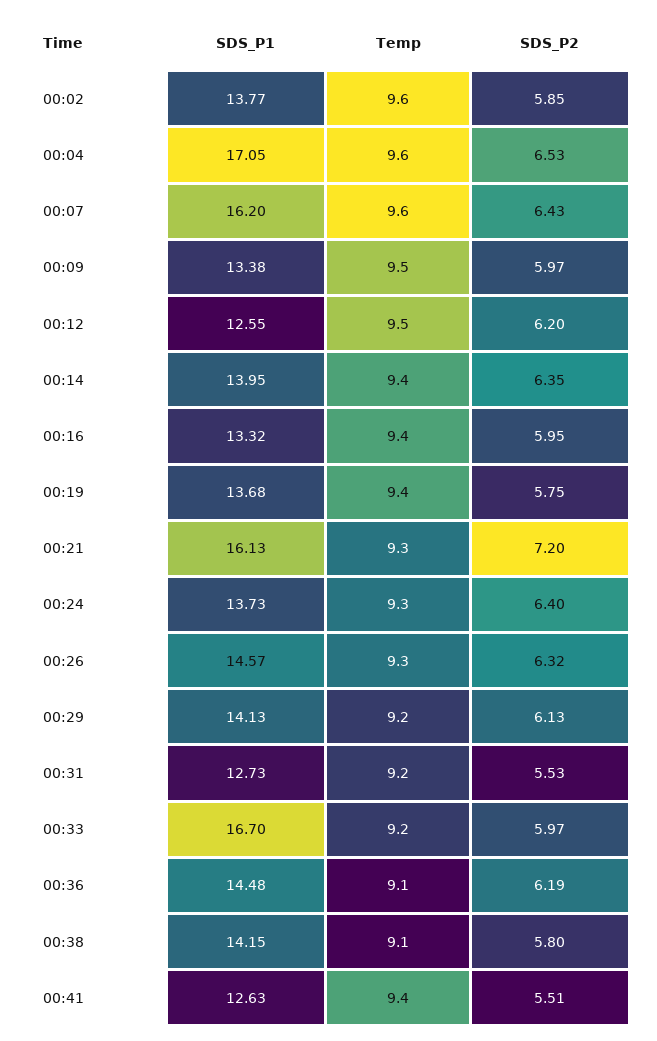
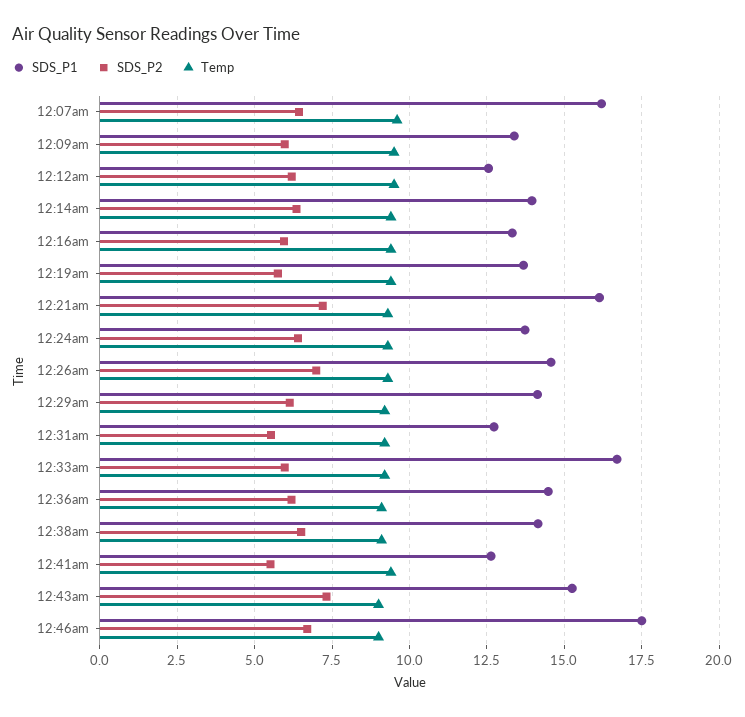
SDS_P1, 00:02: 13.77 -> none
Temp, 00:02: 9.6 -> none
SDS_P2, 00:02: 5.85 -> none
SDS_P1, 00:04: 17.05 -> none
Temp, 00:04: 9.6 -> none
SDS_P2, 00:04: 6.53 -> none
SDS_P2, 00:26: 6.32 -> 7
SDS_P2, 00:38: 5.8 -> 6.5
SDS_P1, 12:43am: none -> 15.25
SDS_P2, 12:43am: none -> 7.25
Temp, 12:43am: none -> 9
SDS_P1, 12:46am: none -> 17.5
SDS_P2, 12:46am: none -> 6.75
Temp, 12:46am: none -> 9

